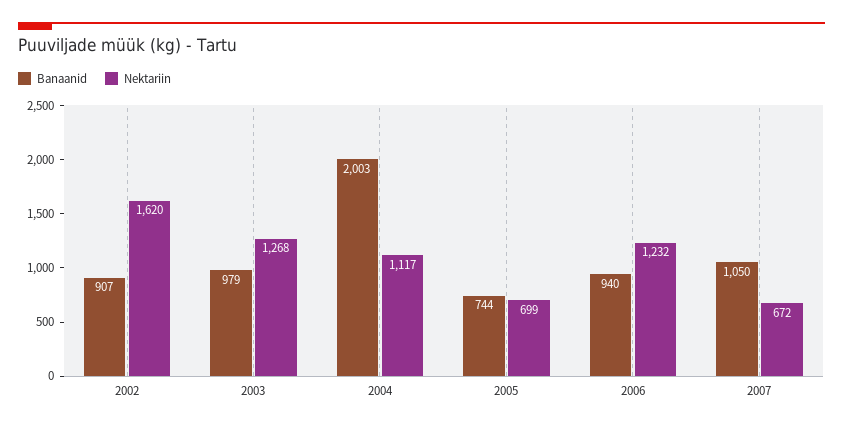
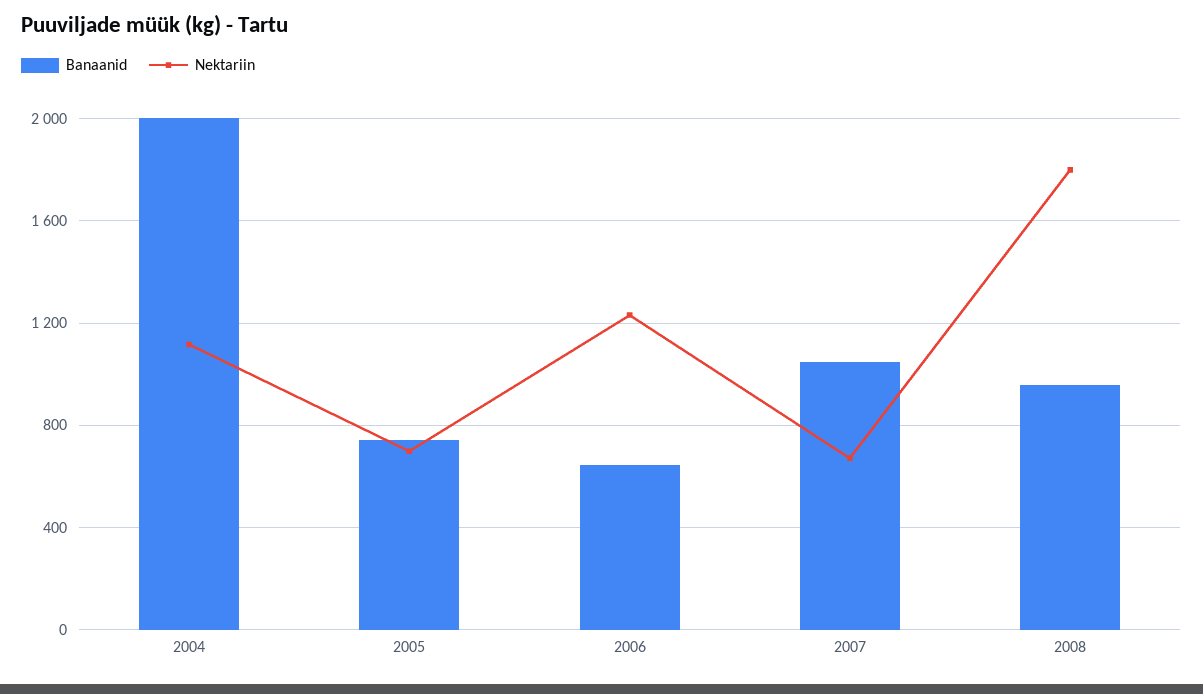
Banaanid, 2002: 907 -> none
Nektariin, 2002: 1620 -> none
Banaanid, 2003: 979 -> none
Nektariin, 2003: 1268 -> none
Banaanid, 2006: 940 -> 650
Banaanid, 2008: none -> 950
Nektariin, 2008: none -> 1800

